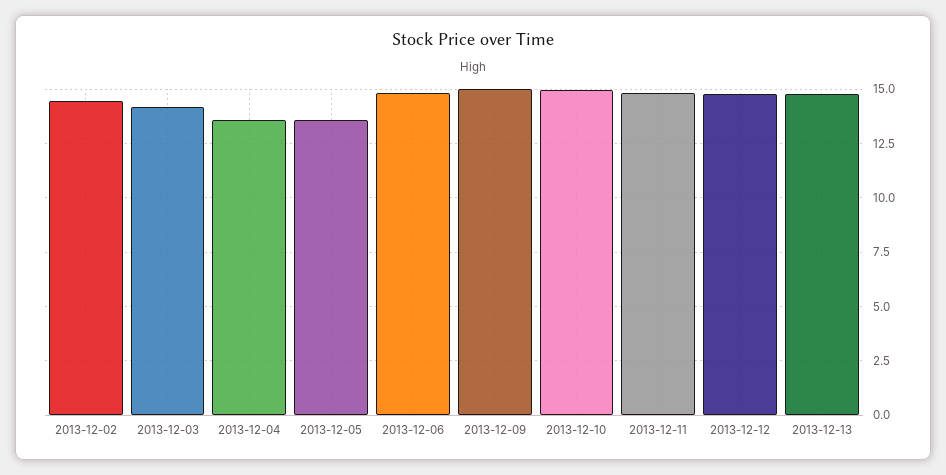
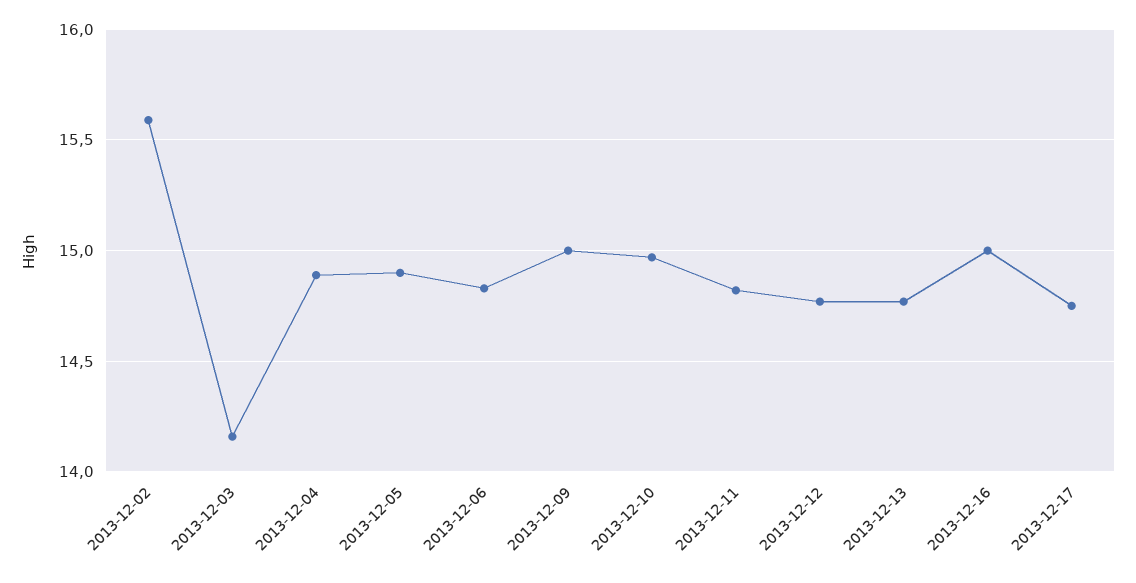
2013-12-02: 14.5 -> 15.6
2013-12-04: 13.5 -> 14.9
2013-12-05: 13.5 -> 14.9
2013-12-16: none -> 15
2013-12-17: none -> 14.75

